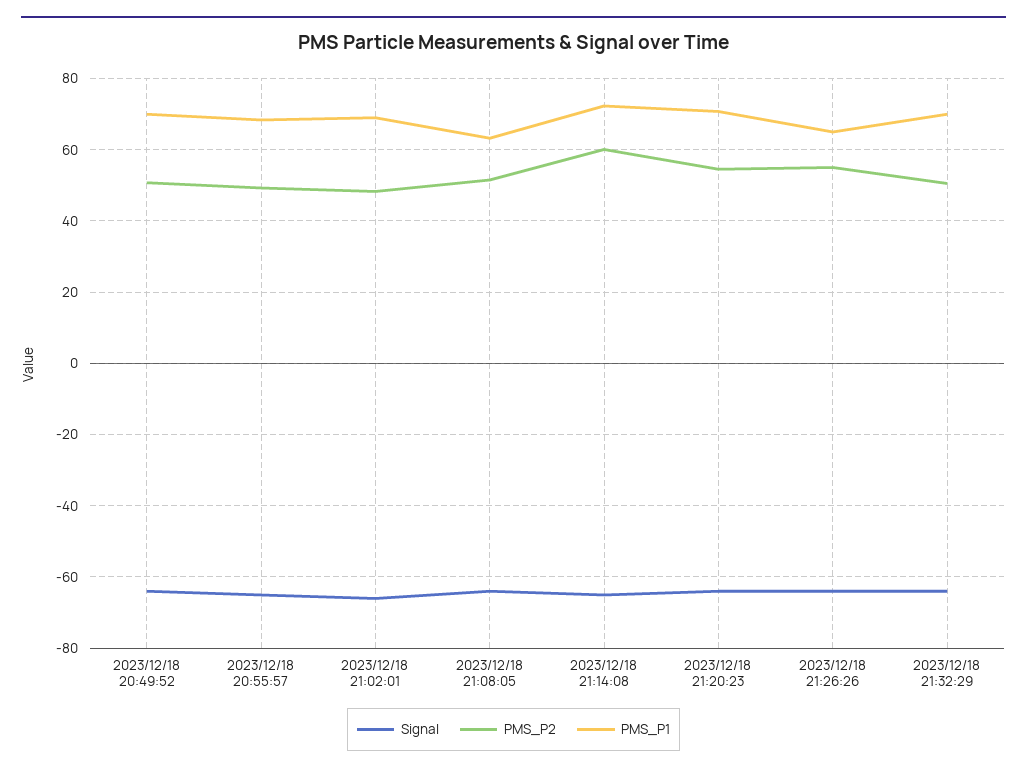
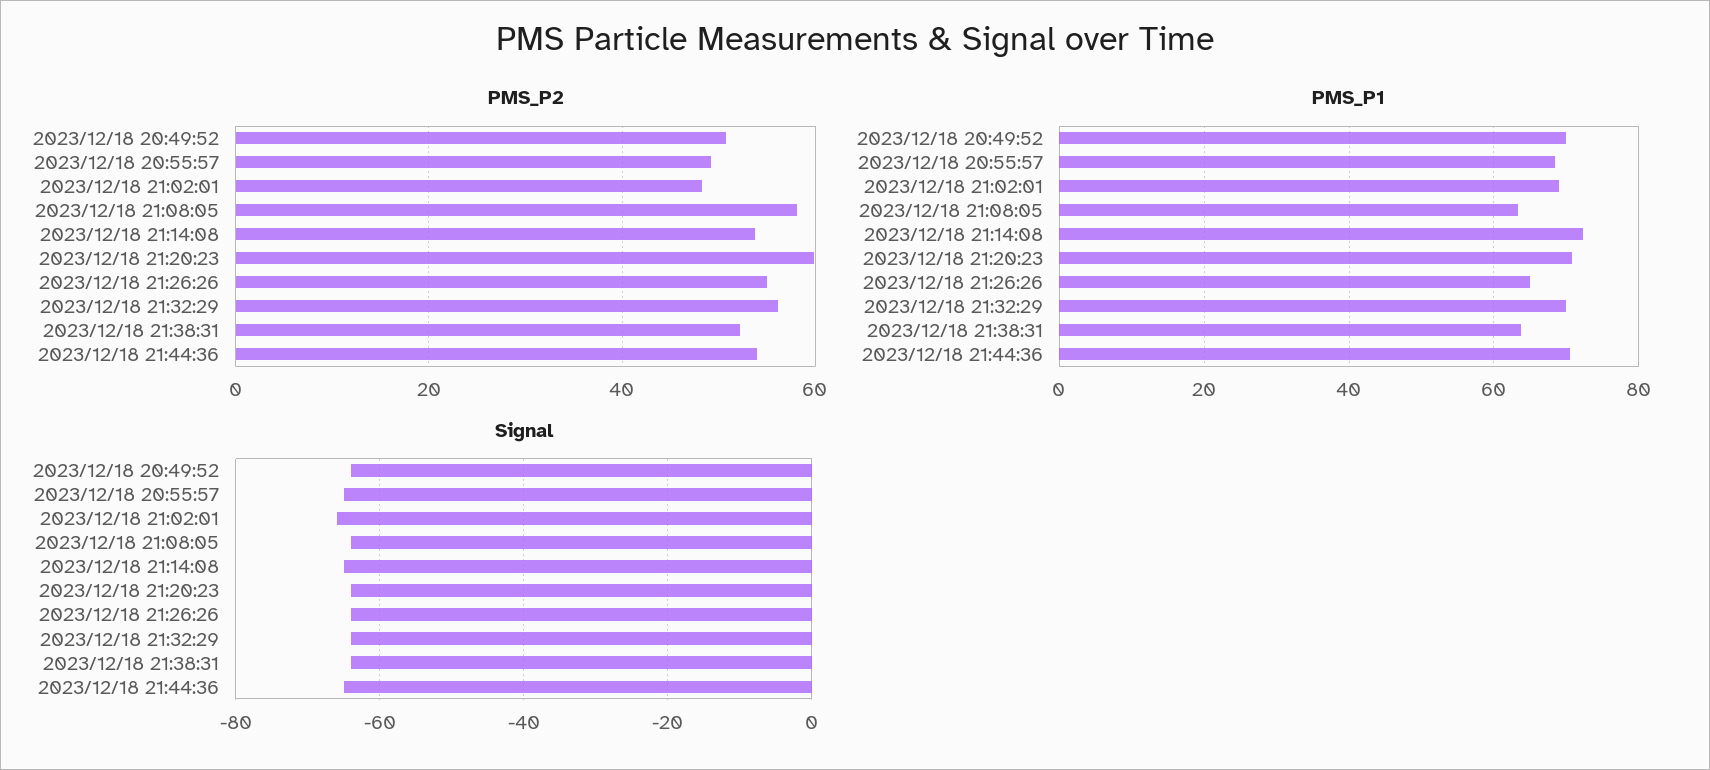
PMS_P2, 2023/12/18 21:08:05: 52 -> 58
PMS_P2, 2023/12/18 21:14:08: 60 -> 54
PMS_P2, 2023/12/18 21:20:23: 54 -> 60
PMS_P2, 2023/12/18 21:32:29: 50 -> 56
PMS_P2, 2023/12/18 21:38:31: none -> 52
PMS_P2, 2023/12/18 21:44:36: none -> 54
PMS_P1, 2023/12/18 21:38:31: none -> 64
PMS_P1, 2023/12/18 21:44:36: none -> 70
Signal, 2023/12/18 21:38:31: none -> -65
Signal, 2023/12/18 21:44:36: none -> -65

